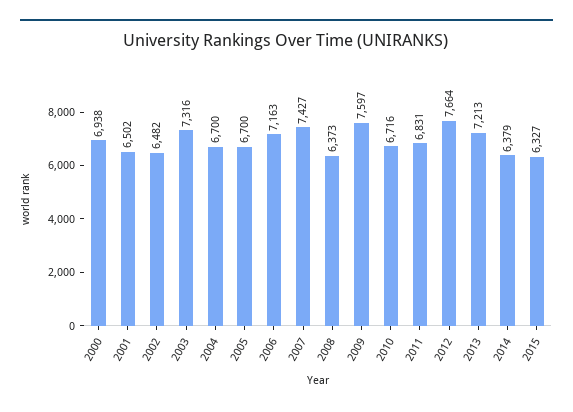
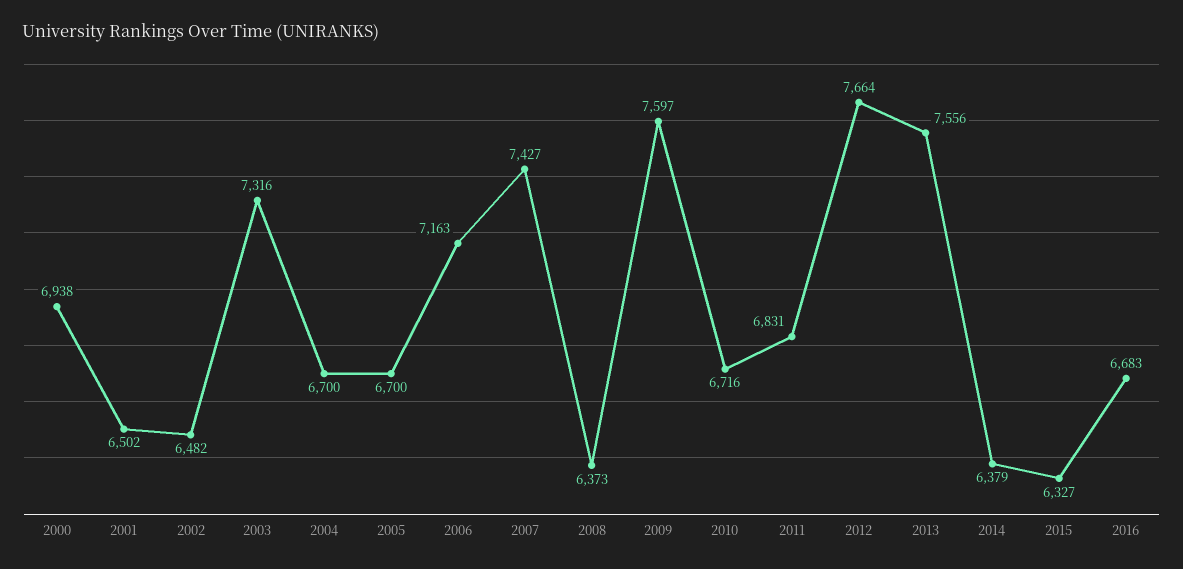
2013: 7213 -> 7556
2016: none -> 6683

